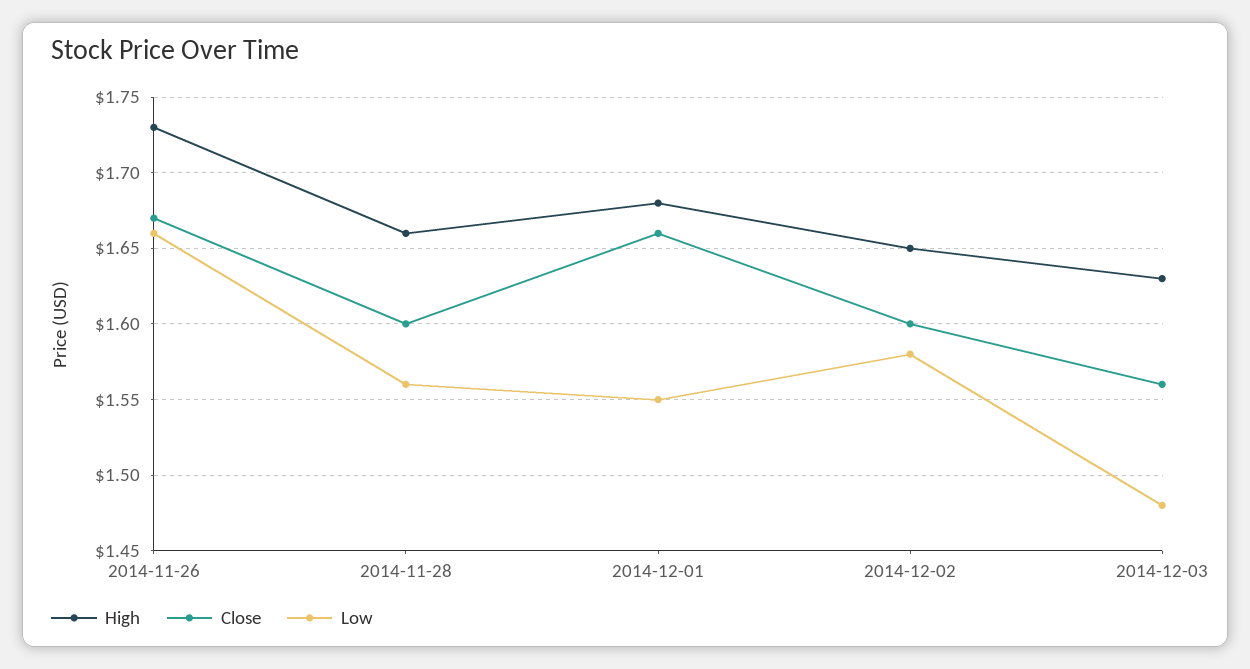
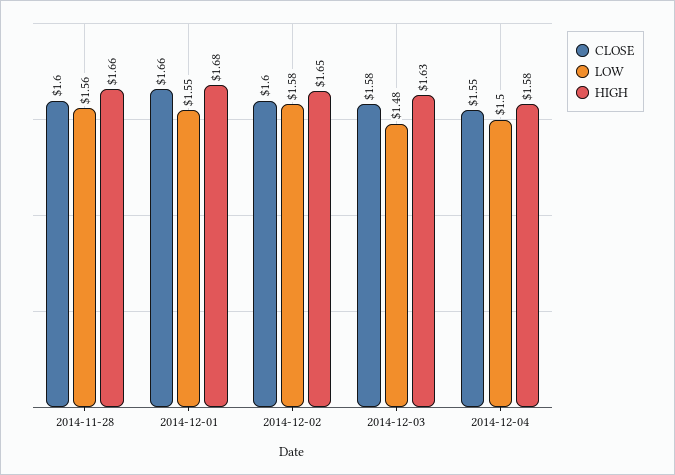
High, 2014-11-26: 1.73 -> none
Close, 2014-11-26: 1.67 -> none
Low, 2014-11-26: 1.66 -> none
Close, 2014-12-03: 1.56 -> 1.58
Close, 2014-12-04: none -> 1.55
Low, 2014-12-04: none -> 1.5
High, 2014-12-04: none -> 1.58

